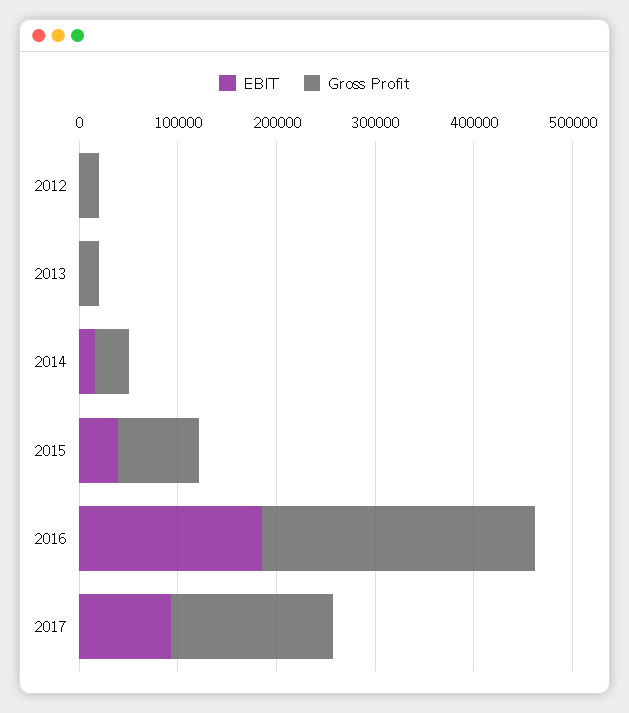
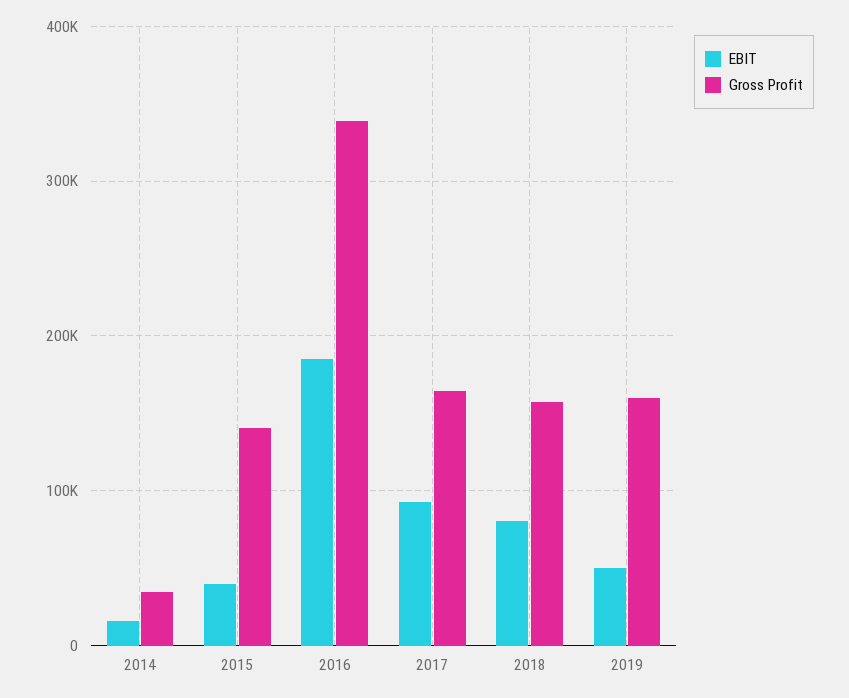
EBIT, 2012: 0 -> none
Gross Profit, 2012: 20000 -> none
EBIT, 2013: 0 -> none
Gross Profit, 2013: 20000 -> none
Gross Profit, 2015: 80000 -> 140000
Gross Profit, 2016: 280000 -> 340000
EBIT, 2018: none -> 80000
Gross Profit, 2018: none -> 160000
EBIT, 2019: none -> 50000
Gross Profit, 2019: none -> 160000

